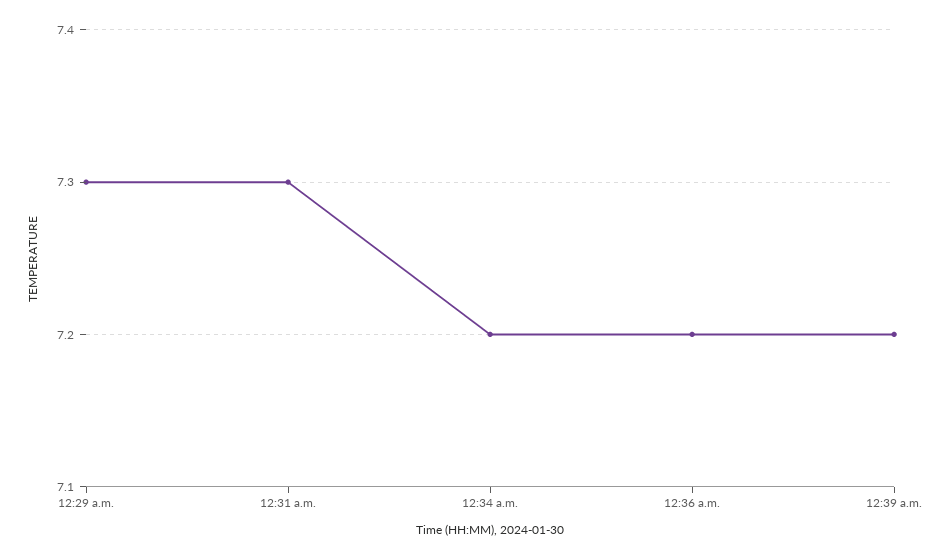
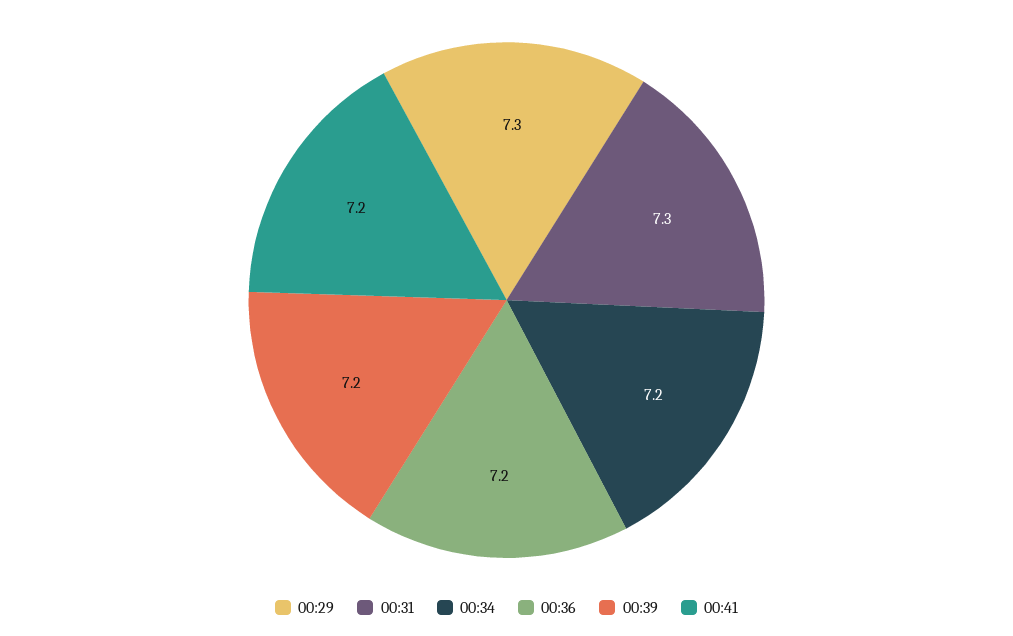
00:41: none -> 7.2

